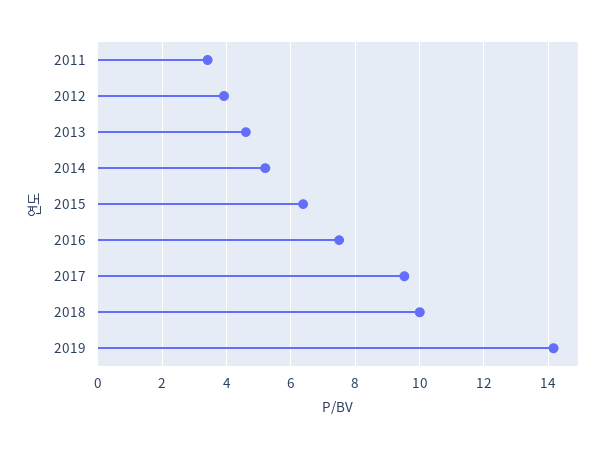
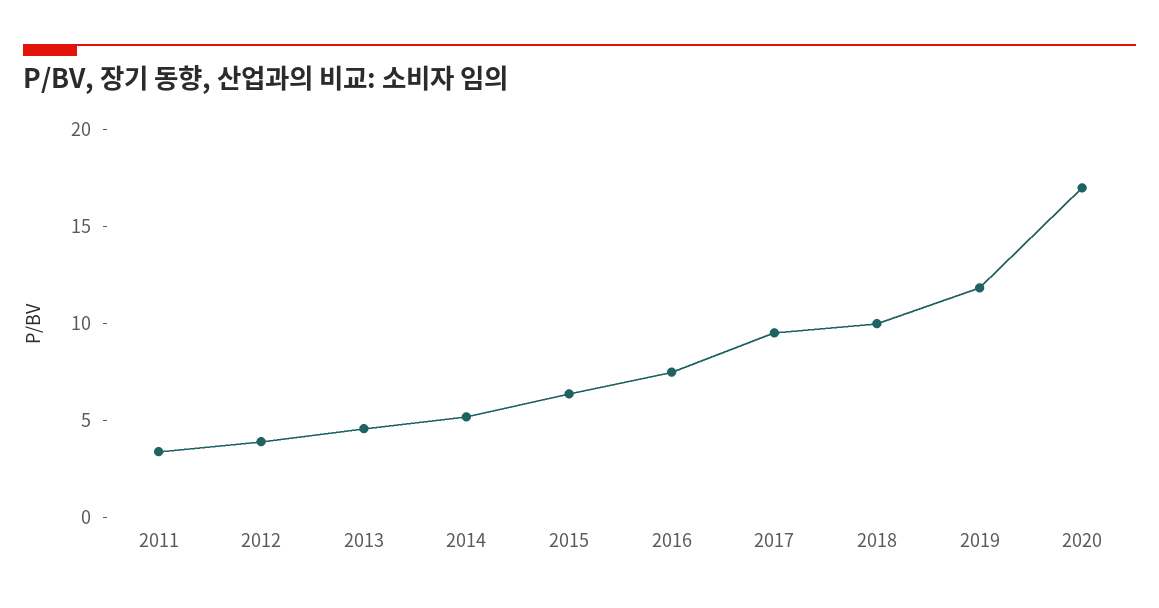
2019: 14.2 -> 12
2020: none -> 17

